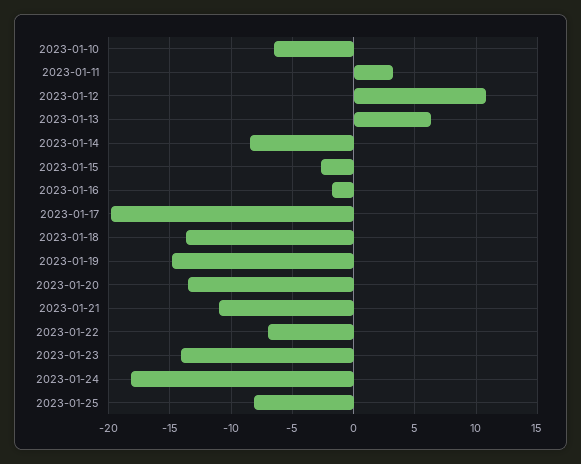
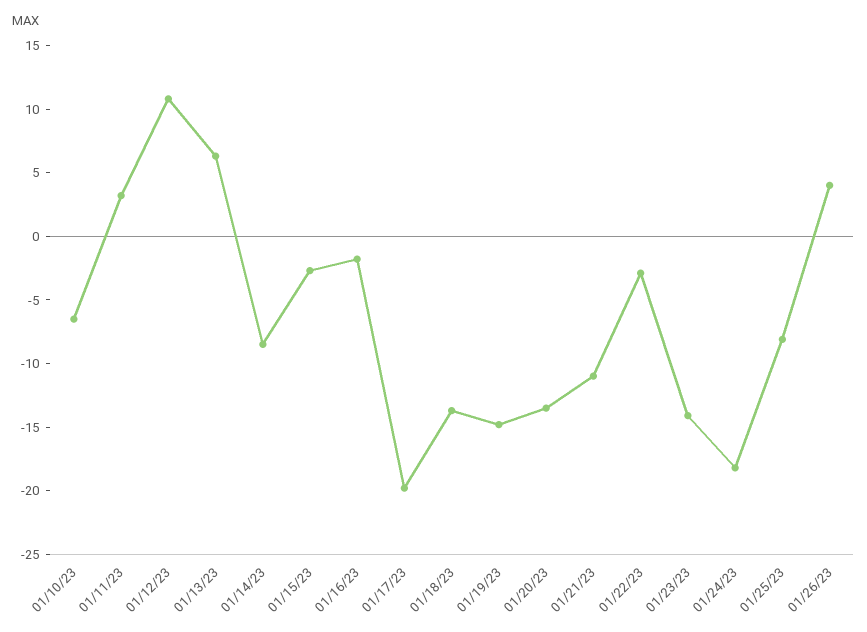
2023-01-22: -7 -> -3
01/26/23: none -> 4

